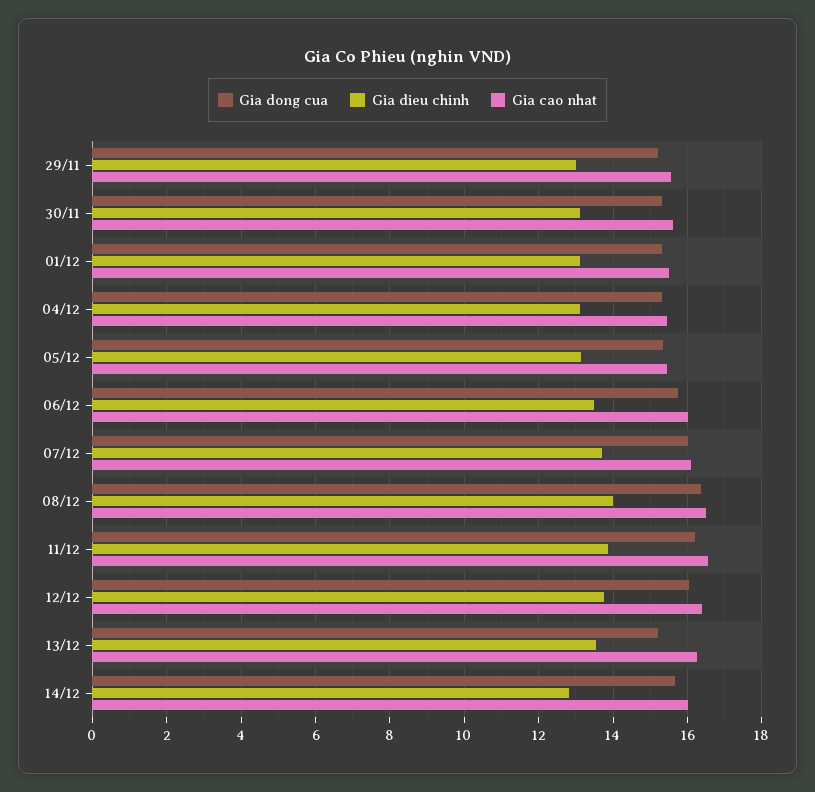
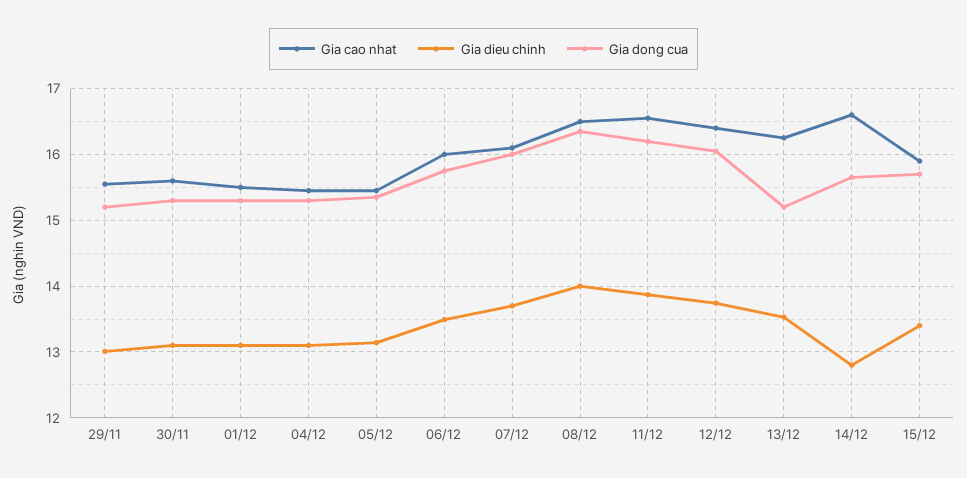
Gia cao nhat, 14/12: 16 -> 16.6
Gia cao nhat, 15/12: none -> 15.9
Gia dieu chinh, 15/12: none -> 13.4
Gia dong cua, 15/12: none -> 15.7

